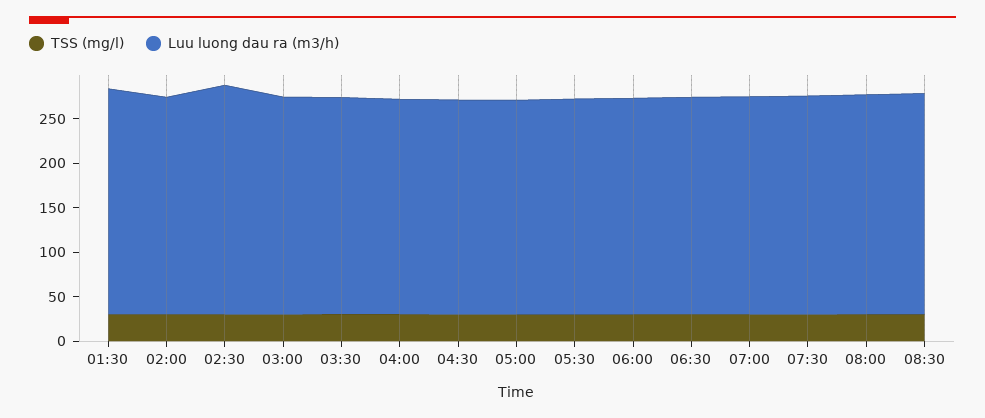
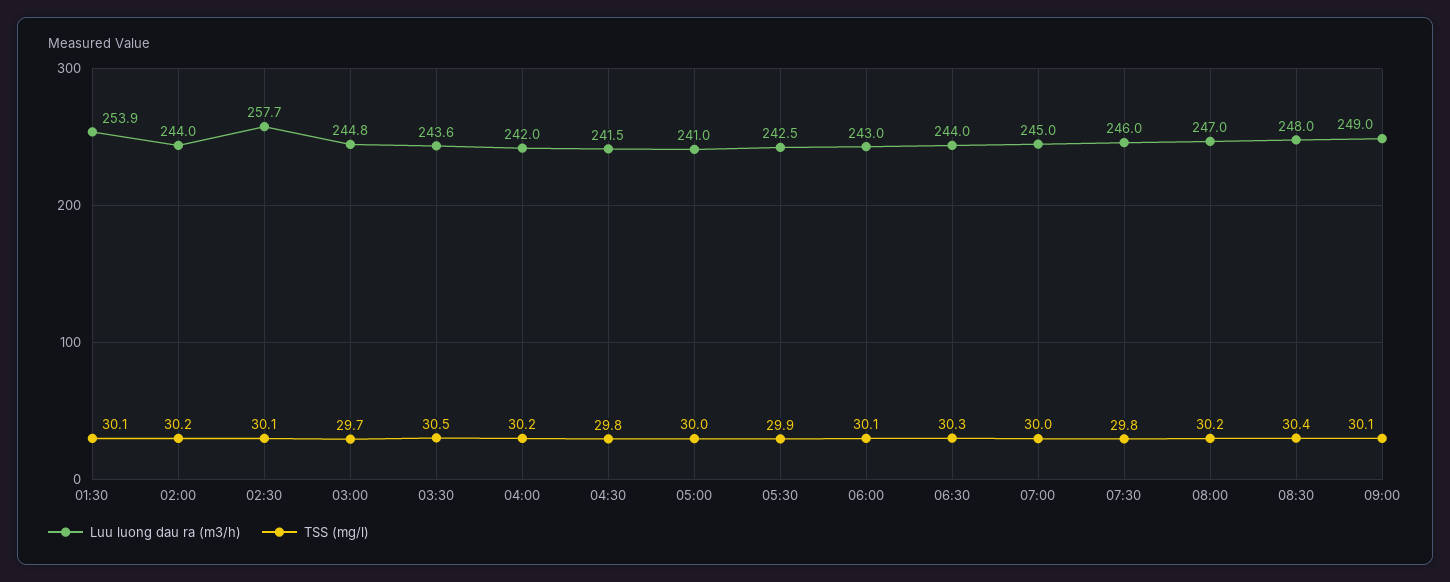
Luu luong dau ra (m3/h), 09:00: none -> 249
TSS (mg/l), 09:00: none -> 30.1

